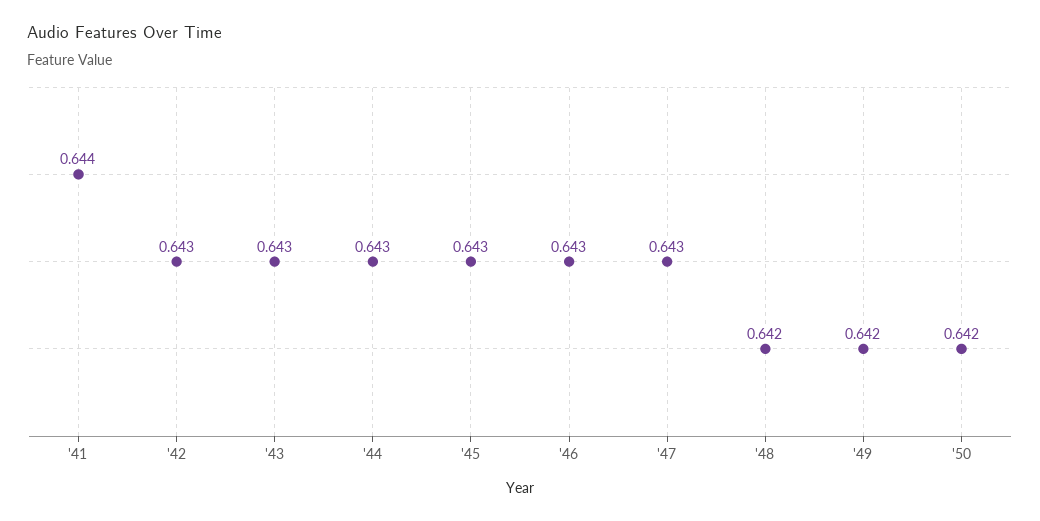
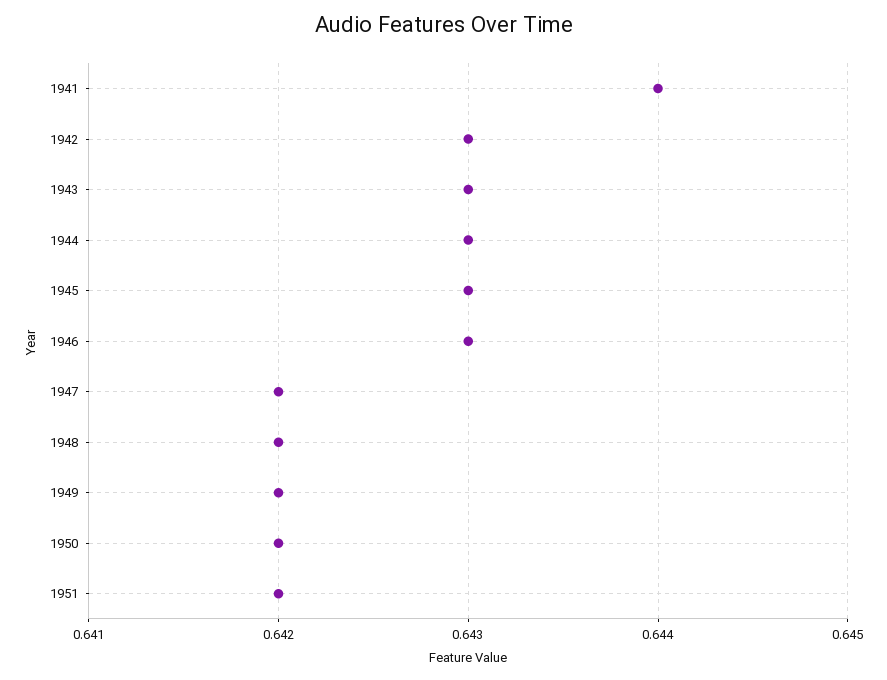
'47: 0.643 -> 0.642
1951: none -> 0.642

